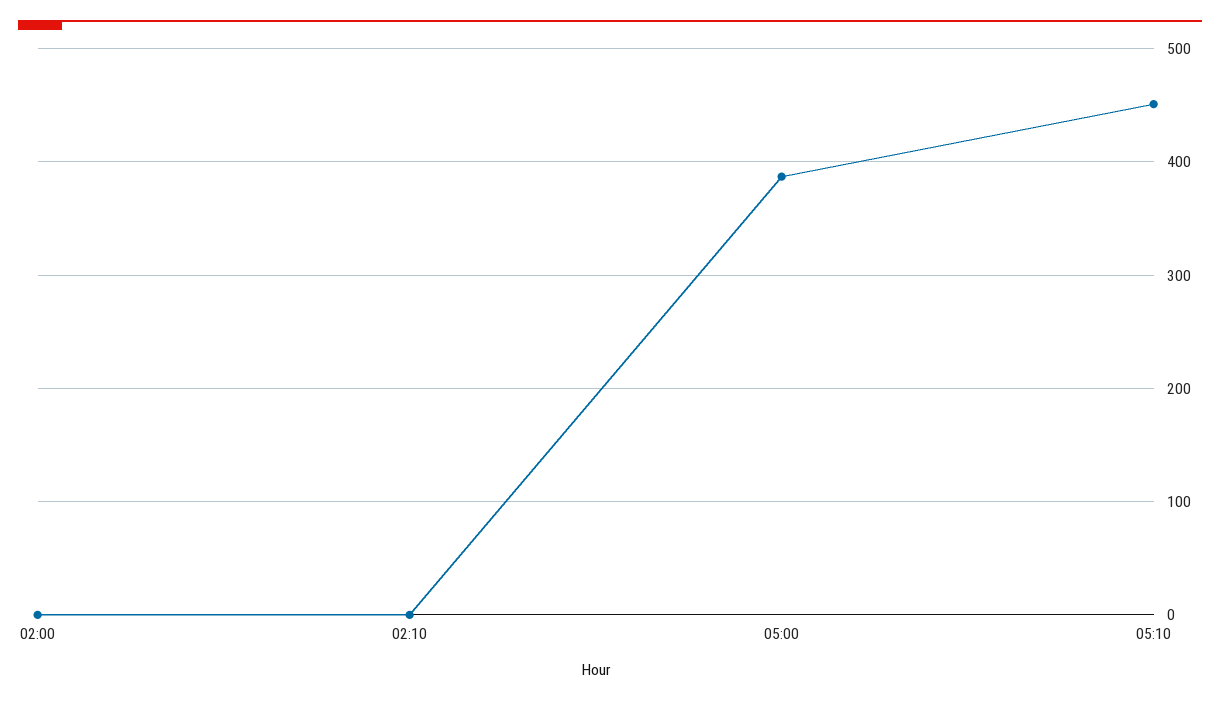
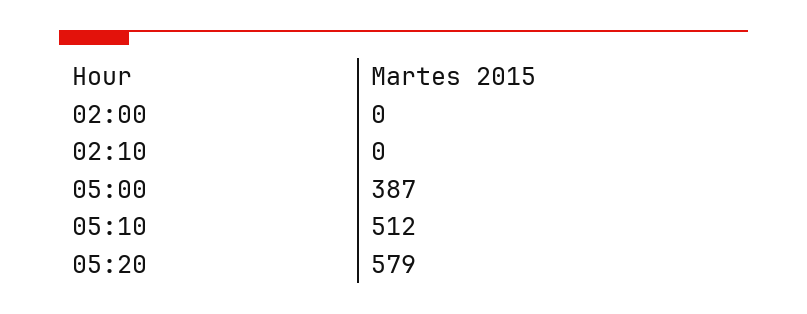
05:10: 450 -> 512
05:20: none -> 579

